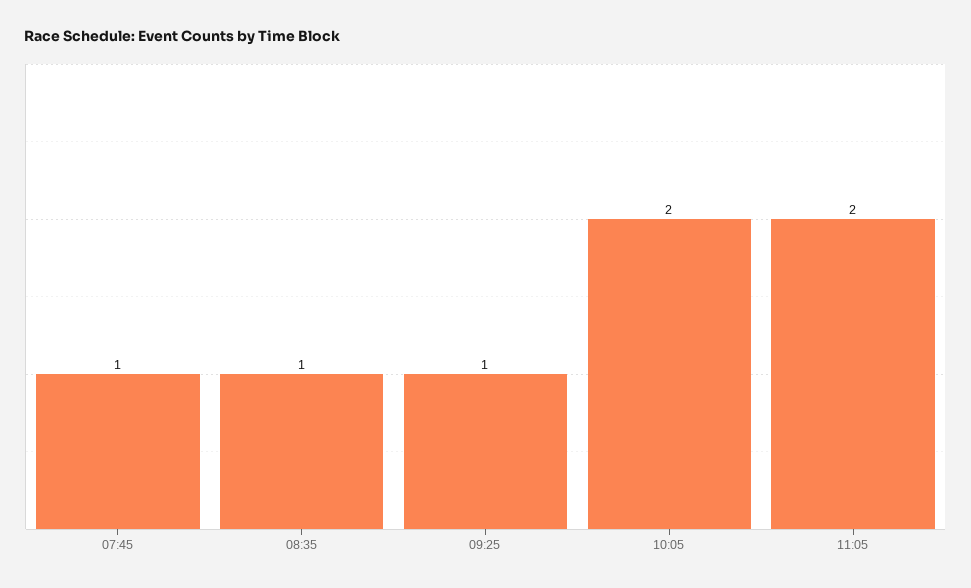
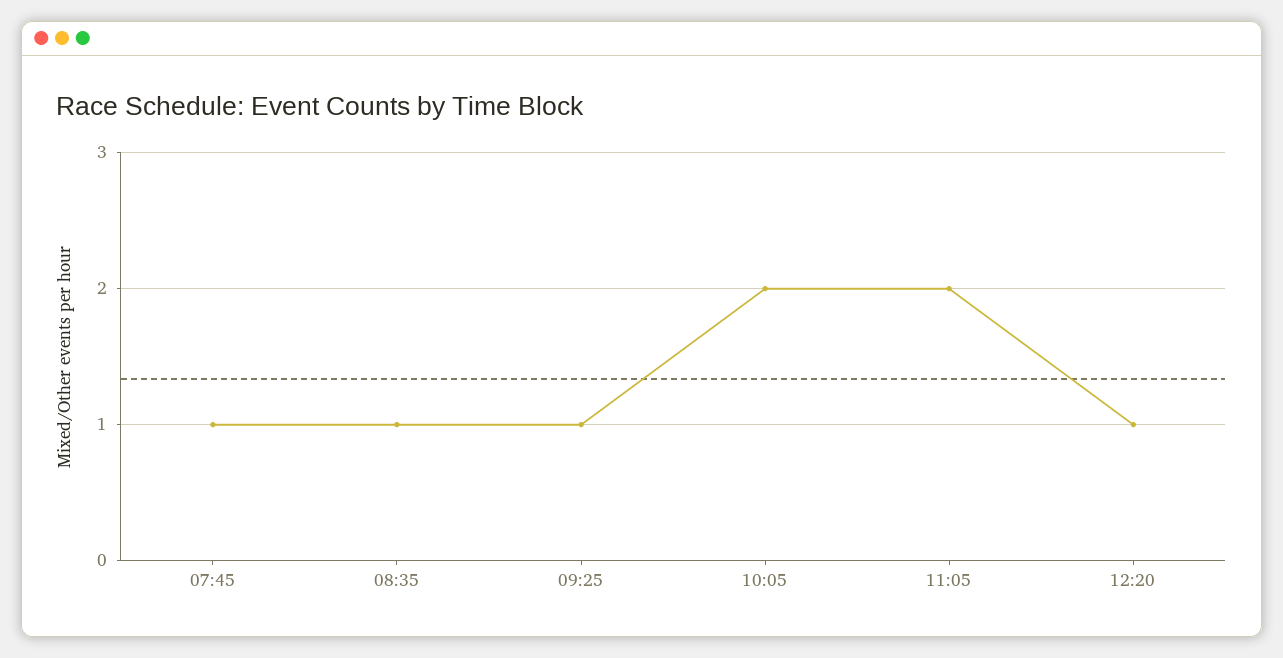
12:20: none -> 1

